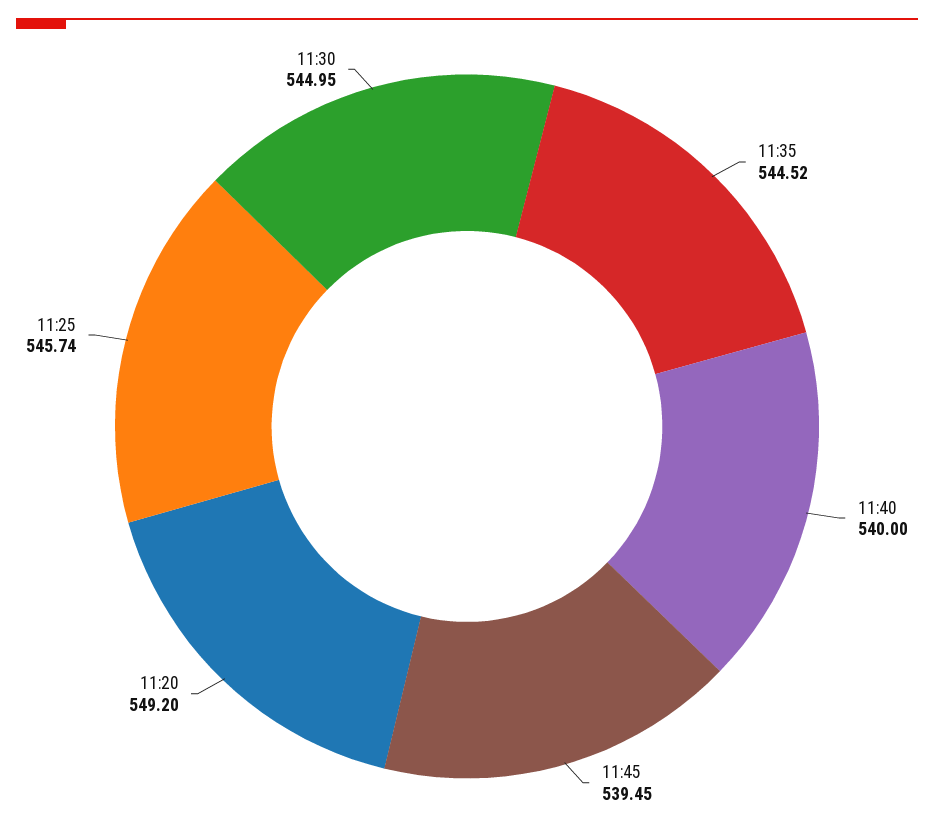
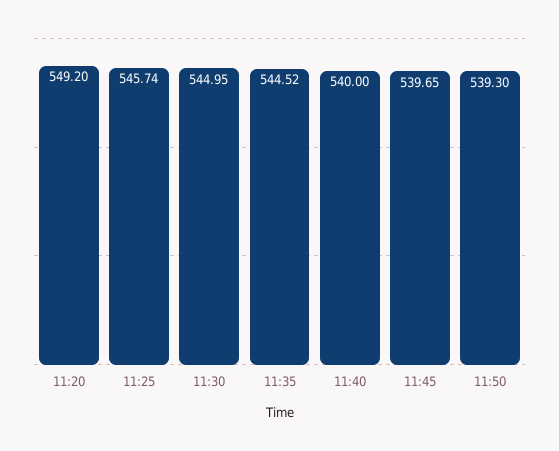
11:45: 539.45 -> 539.65
11:50: none -> 539.3

